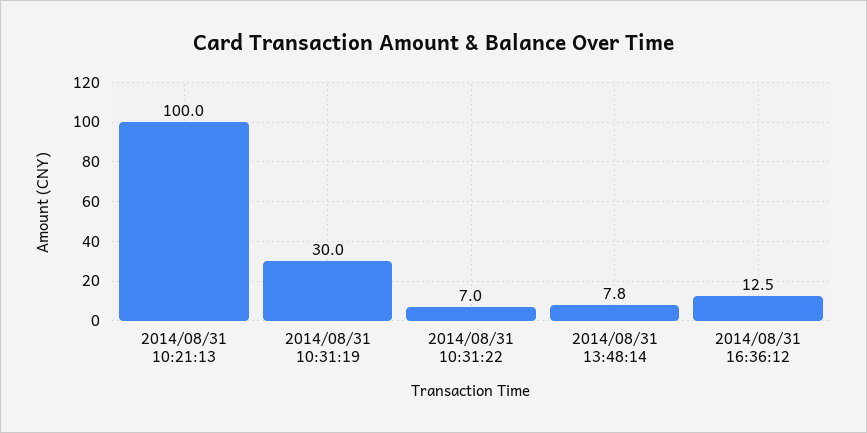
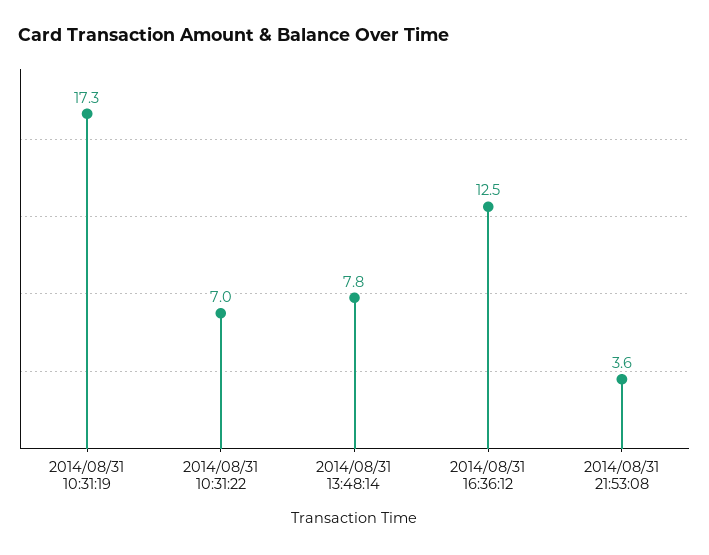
2014/08/31 10:21:13: 100 -> none
2014/08/31 10:31:19: 30 -> 17.3
2014/08/31 21:53:08: none -> 3.6

